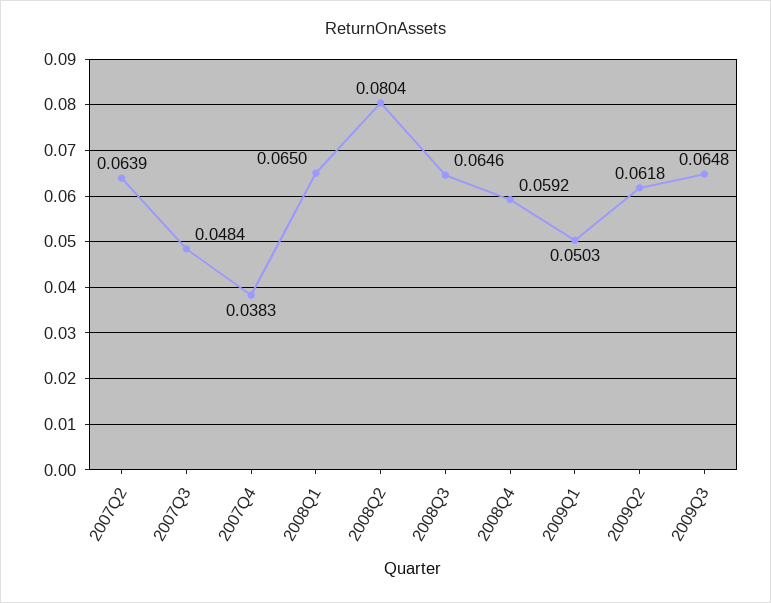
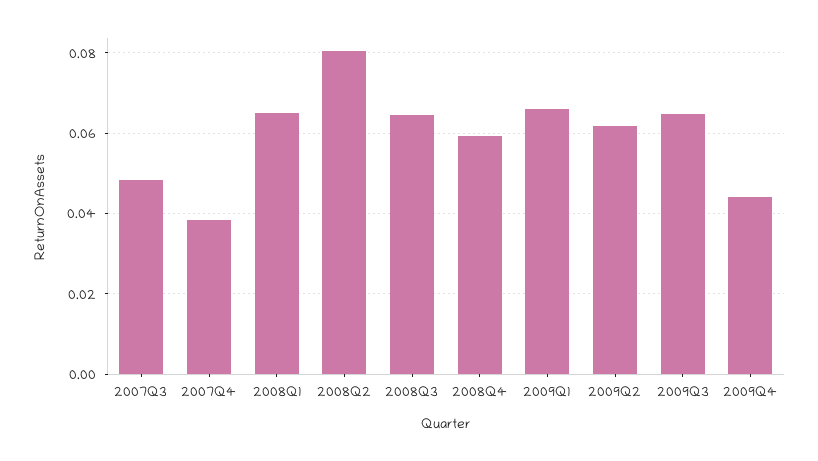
2007Q2: 0.0639 -> none
2009Q1: 0.0503 -> 0.066
2009Q4: none -> 0.044

